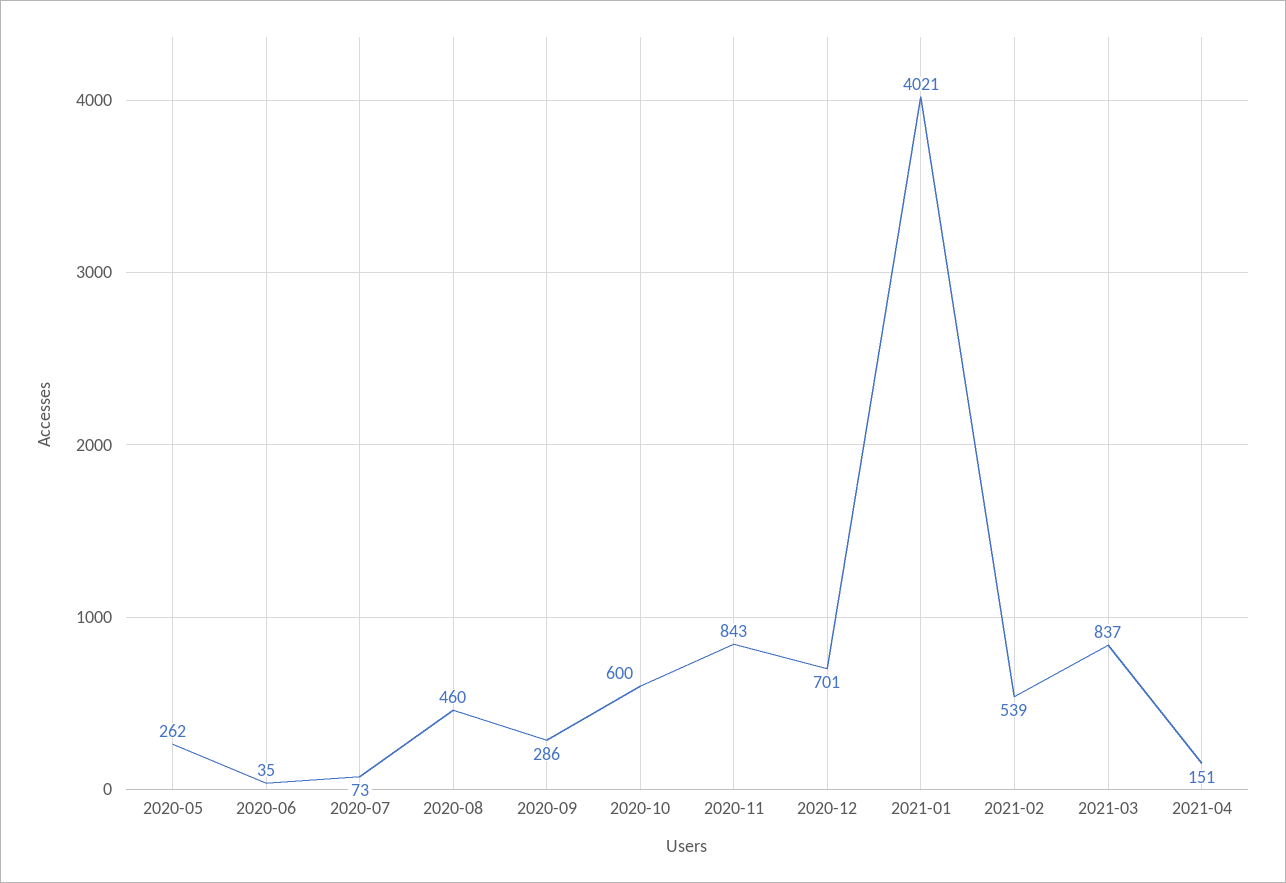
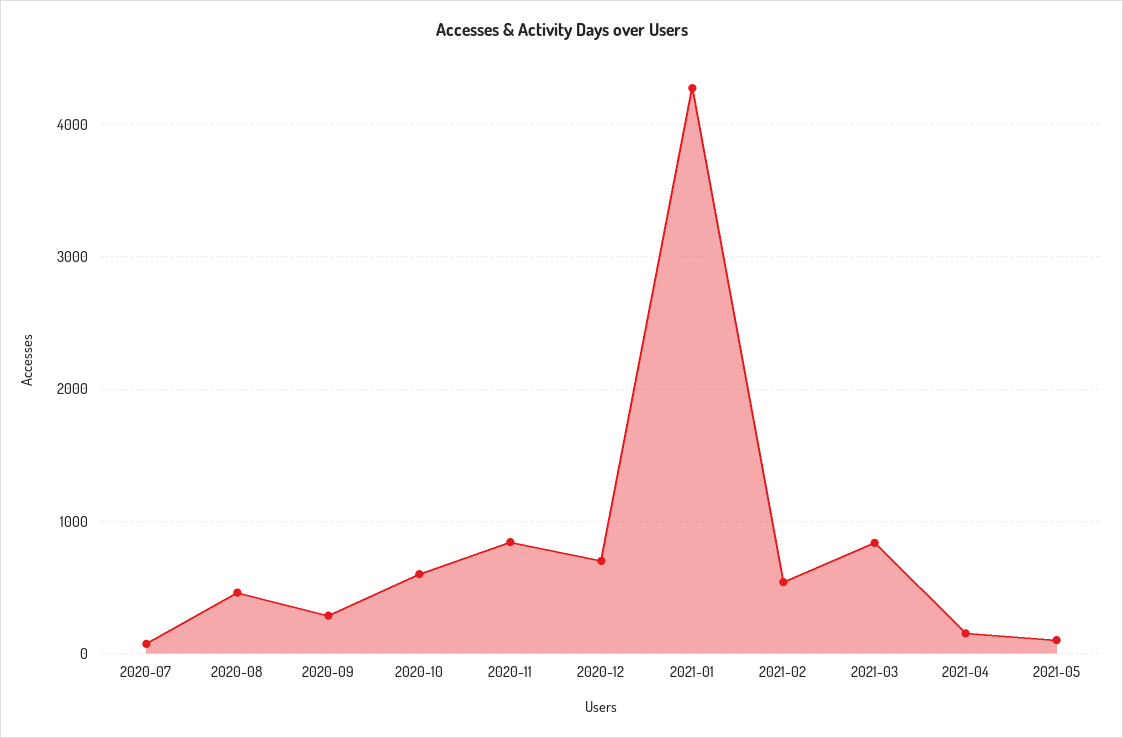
2020-05: 262 -> none
2020-06: 35 -> none
2021-01: 4021 -> 4300
2021-05: none -> 100

